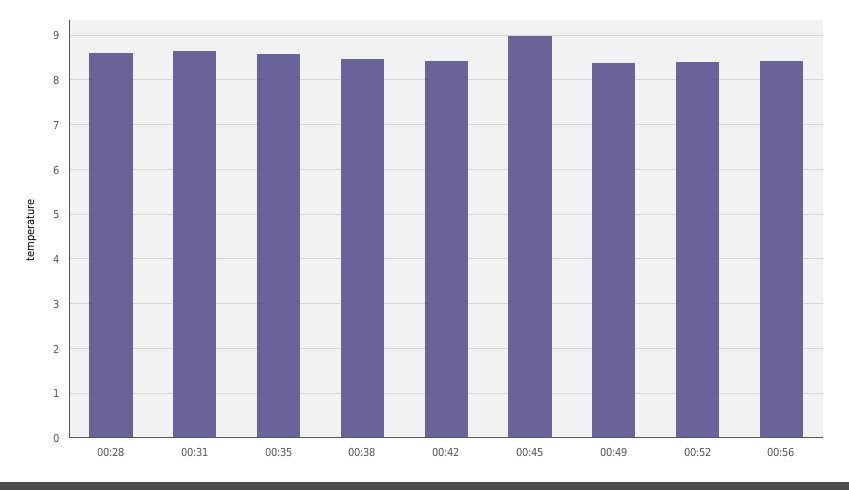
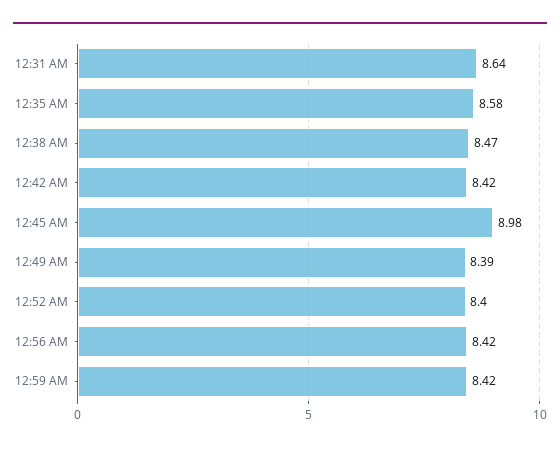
00:28: 8.6 -> none
12:59 AM: none -> 8.42

